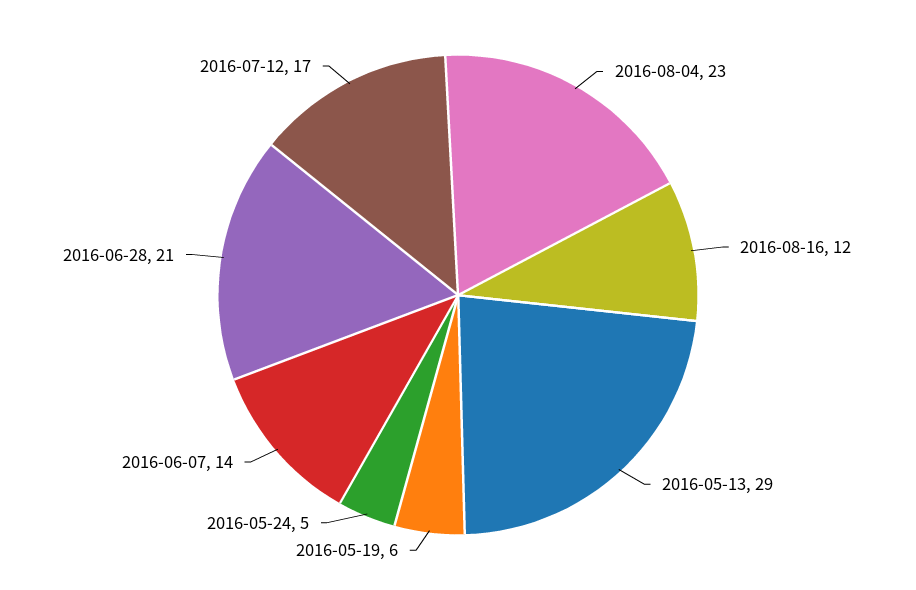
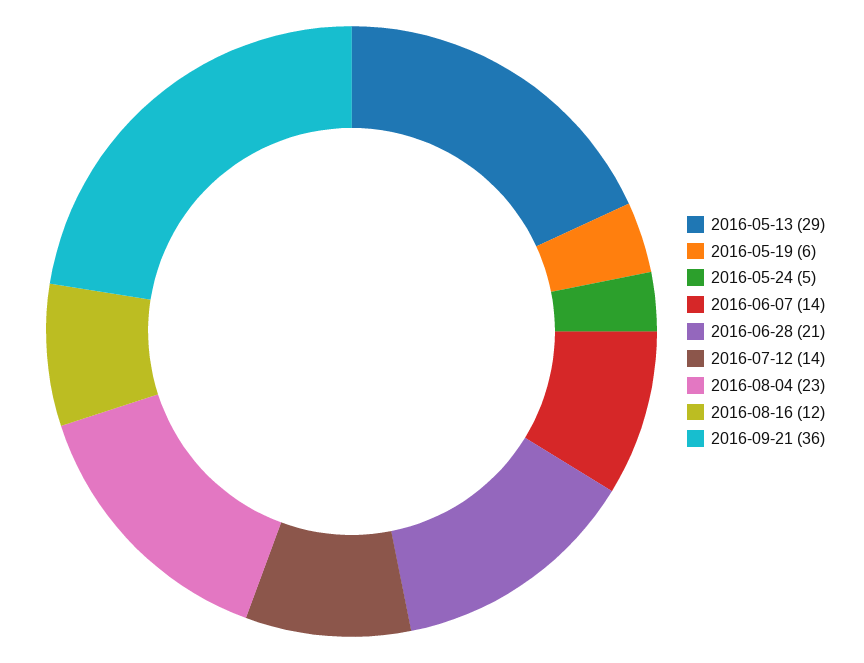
2016-07-12: 17 -> 14
2016-09-21: none -> 36

